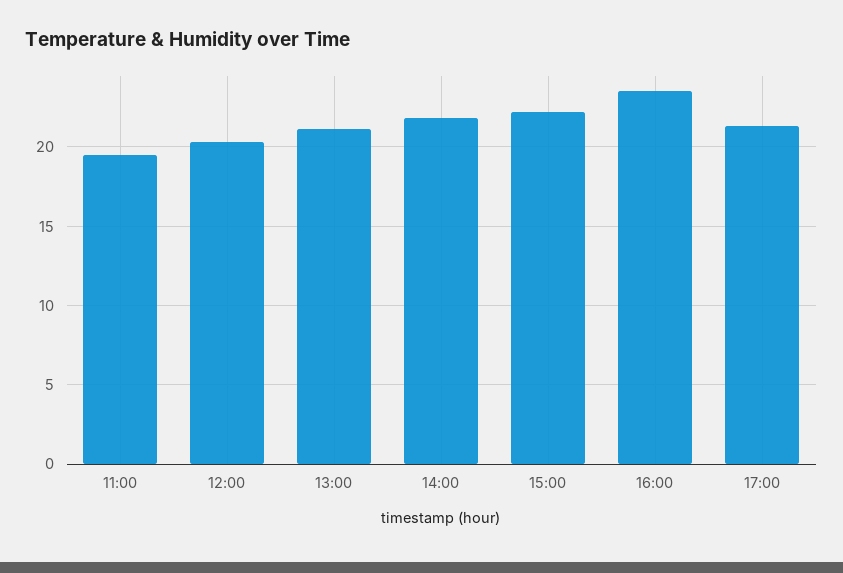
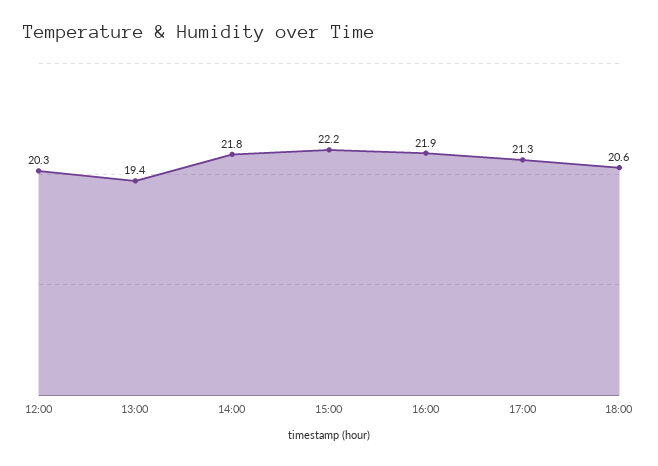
11:00: 19.5 -> none
13:00: 21 -> 19.4
16:00: 23.5 -> 21.9
18:00: none -> 20.6

